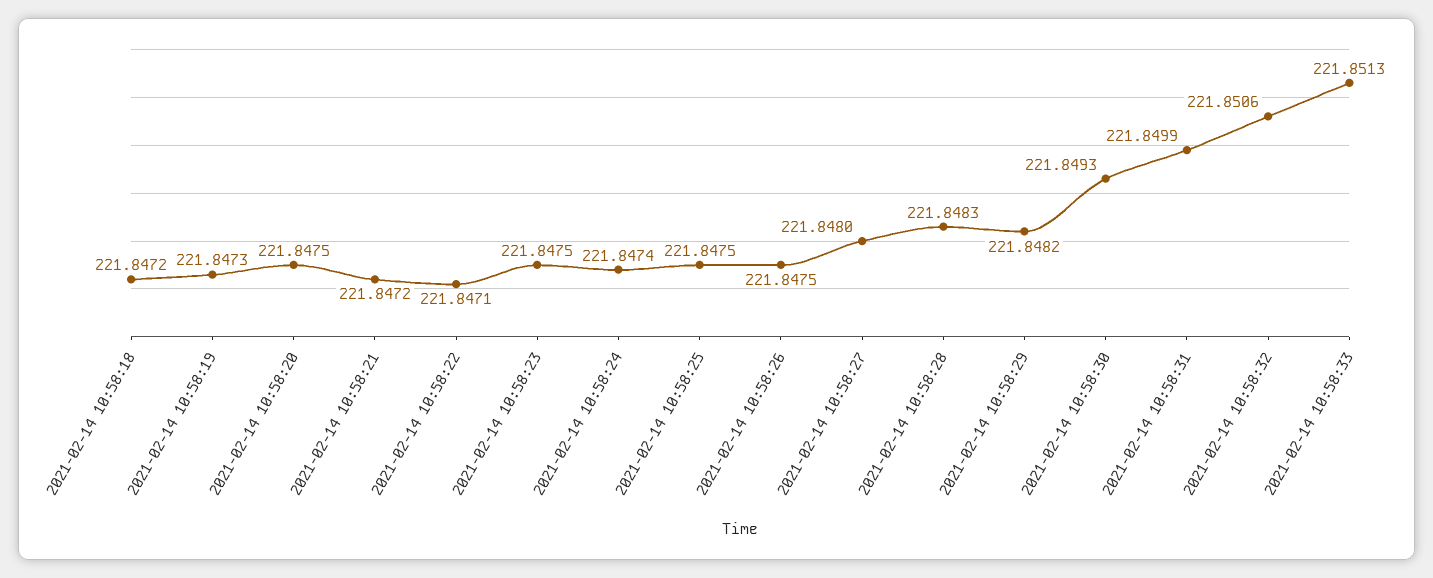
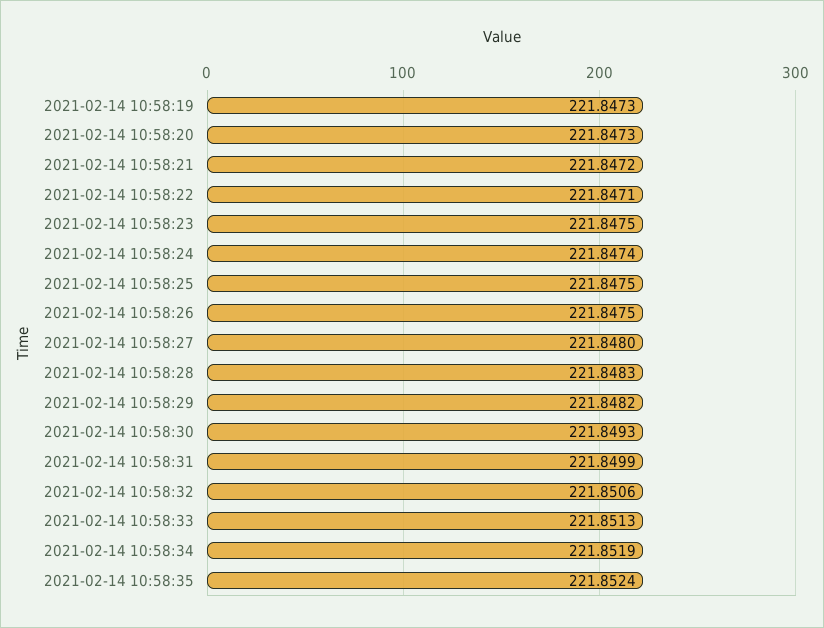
2021-02-14 10:58:18: 221.8472 -> none
2021-02-14 10:58:20: 221.8475 -> 221.8473
2021-02-14 10:58:34: none -> 221.8519
2021-02-14 10:58:35: none -> 221.8524

